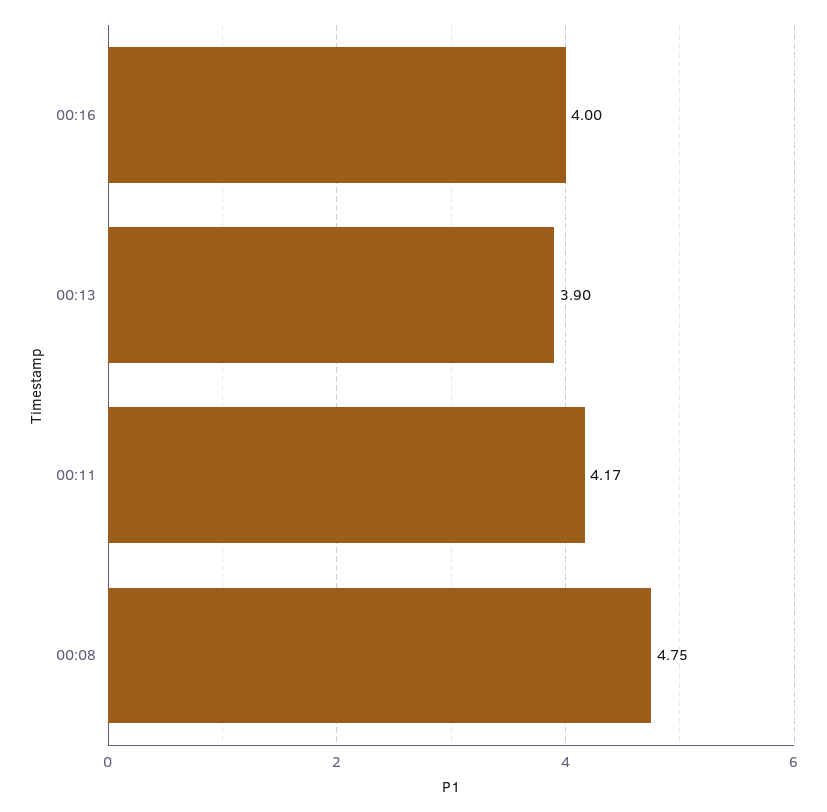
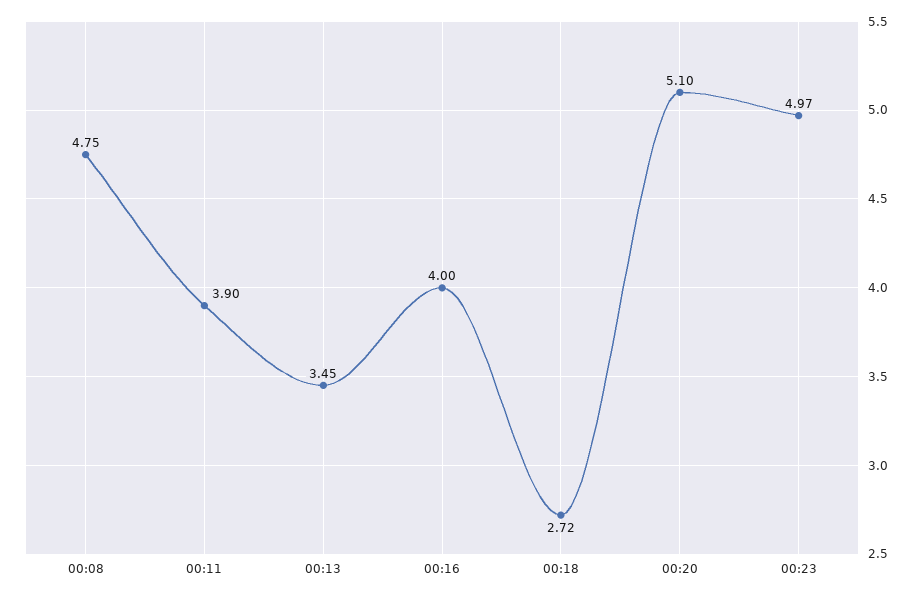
00:13: 3.9 -> 3.45
00:11: 4.17 -> 3.9
00:18: none -> 2.72
00:20: none -> 5.1
00:23: none -> 4.97

